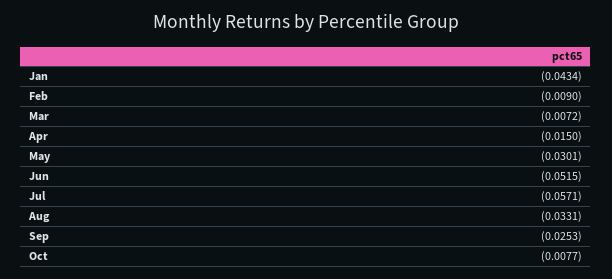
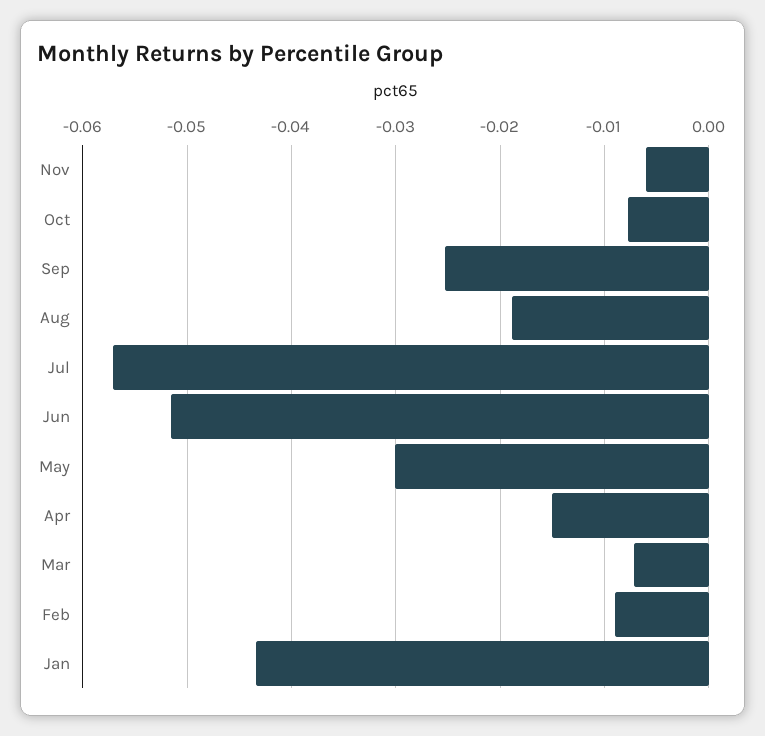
Aug: -0.0331 -> -0.019
Nov: none -> -0.006

